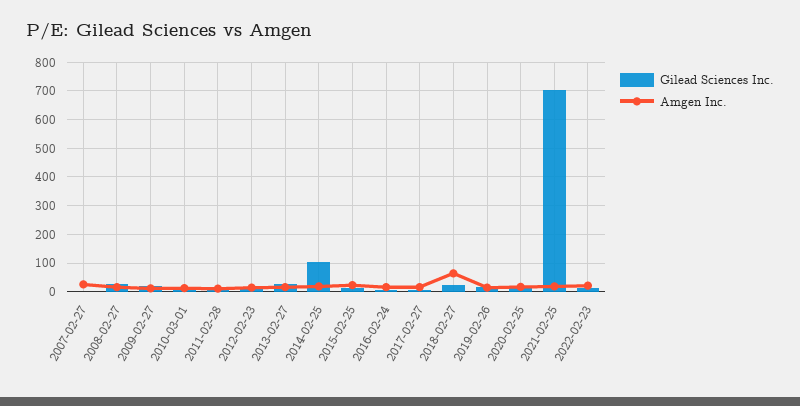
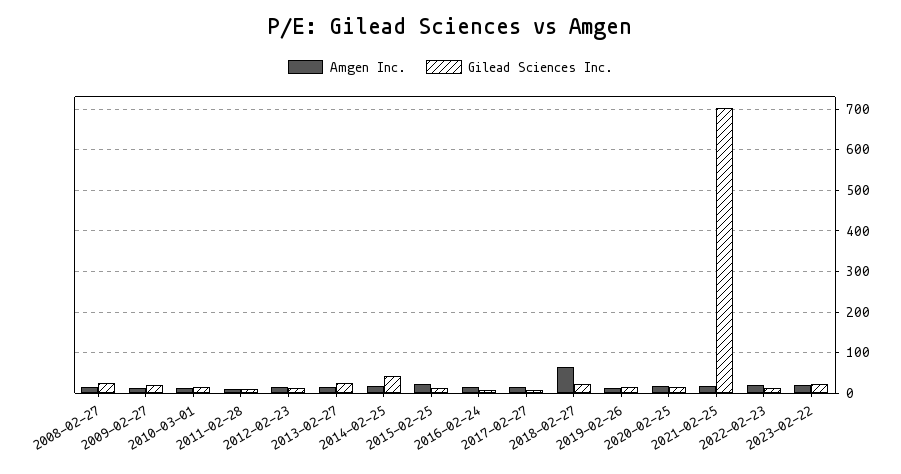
Gilead Sciences Inc., 2007-02-27: 0 -> none
Amgen Inc., 2007-02-27: 25 -> none
Gilead Sciences Inc., 2014-02-25: 100 -> 40
Amgen Inc., 2023-02-22: none -> 20
Gilead Sciences Inc., 2023-02-22: none -> 20

